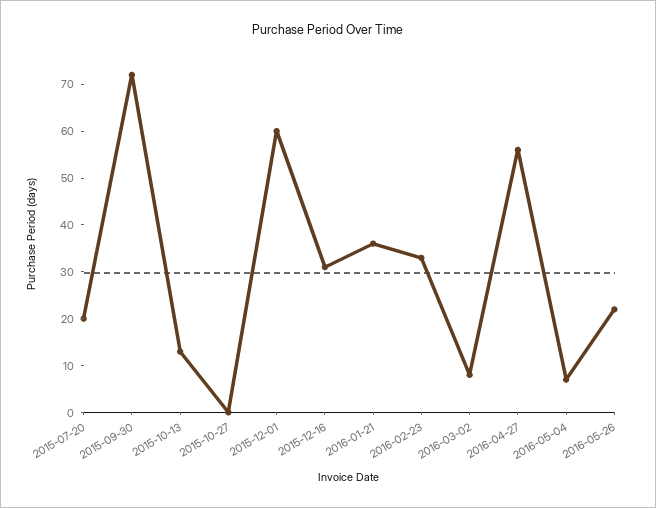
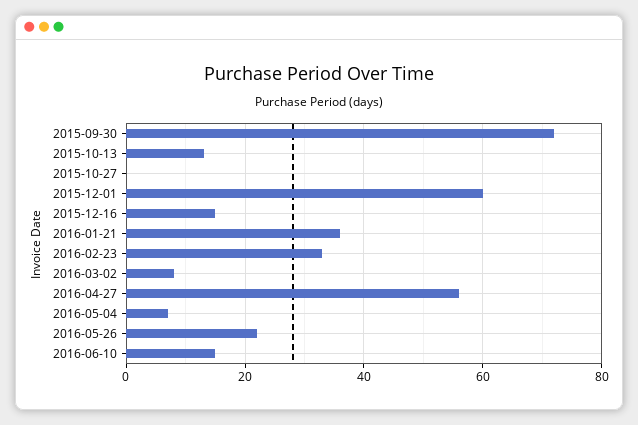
2015-07-20: 20 -> none
2015-12-16: 30 -> 15
2016-06-10: none -> 15

